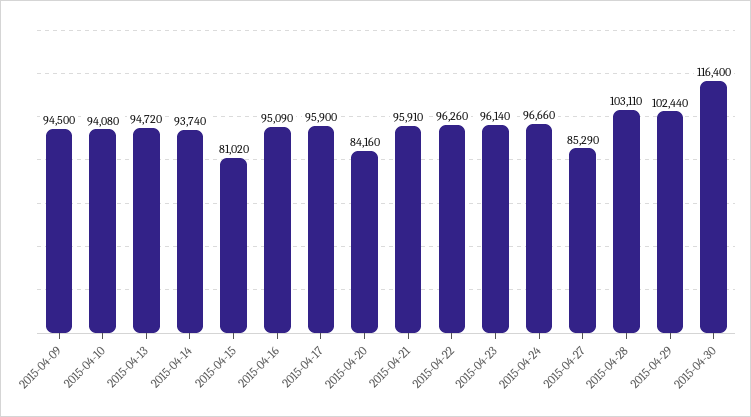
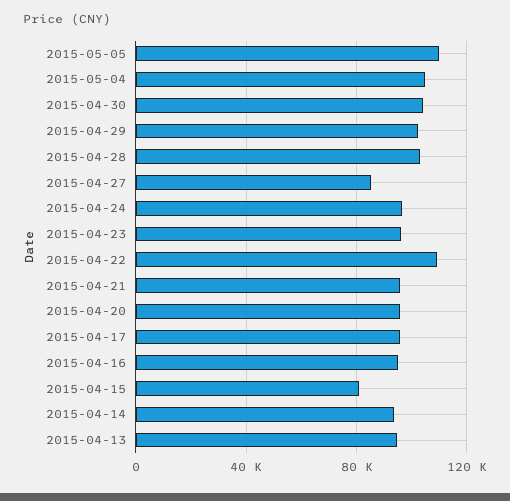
2015-04-09: 94500 -> none
2015-04-10: 94080 -> none
2015-04-20: 84160 -> 95000
2015-04-22: 96260 -> 110000
2015-04-30: 116400 -> 105000
2015-05-05: none -> 110000
2015-05-04: none -> 105000

